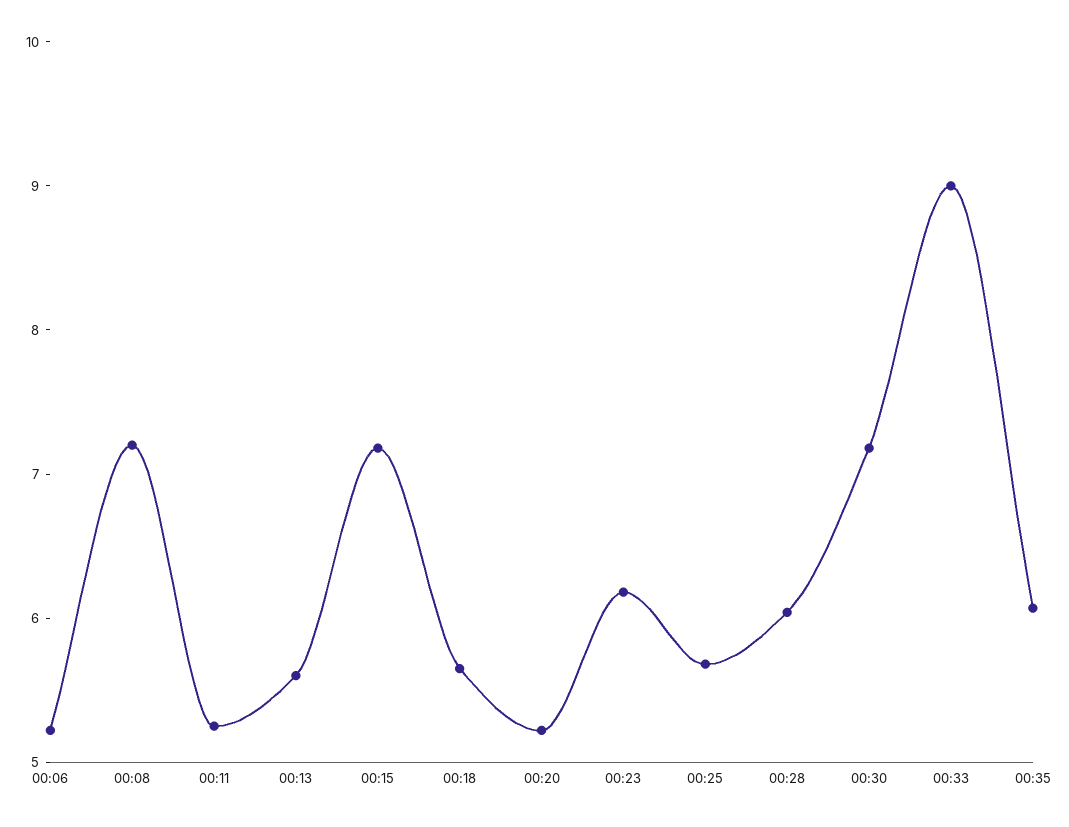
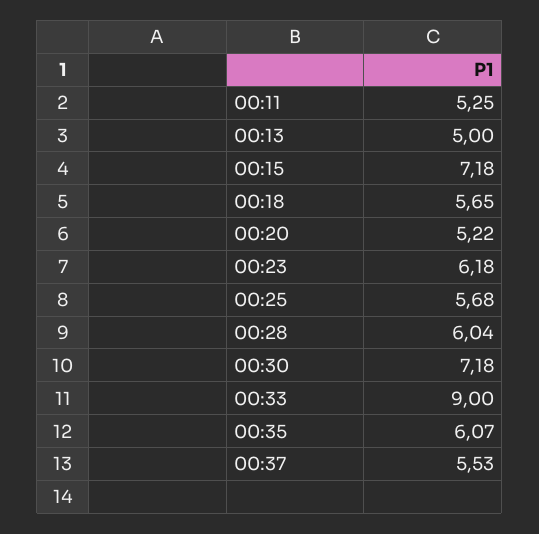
00:06: 5.2 -> none
00:08: 7.2 -> none
00:13: 5.6 -> 5
00:37: none -> 5.53

